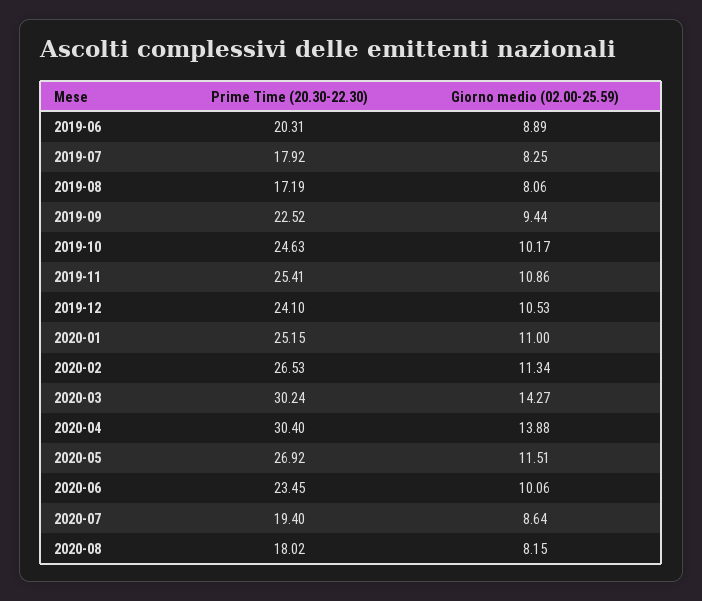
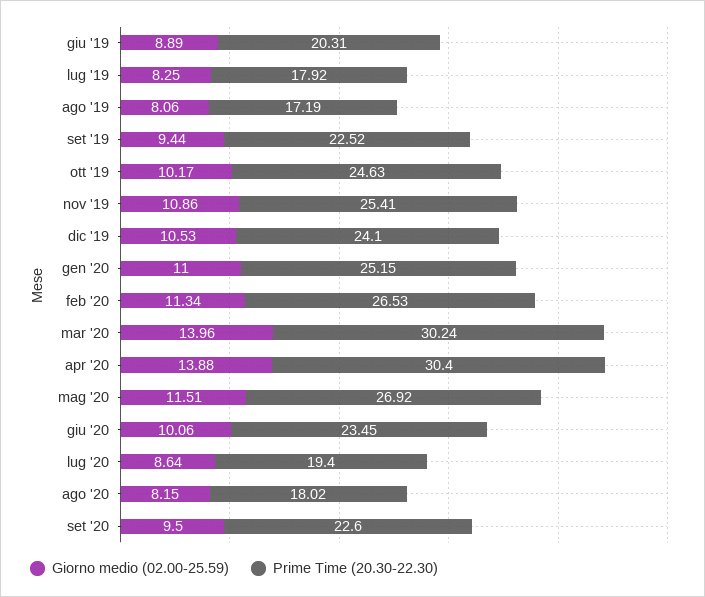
Giorno medio (02.00-25.59), 2020-03: 14.27 -> 13.96
Giorno medio (02.00-25.59), set '20: none -> 9.5
Prime Time (20.30-22.30), set '20: none -> 22.6

